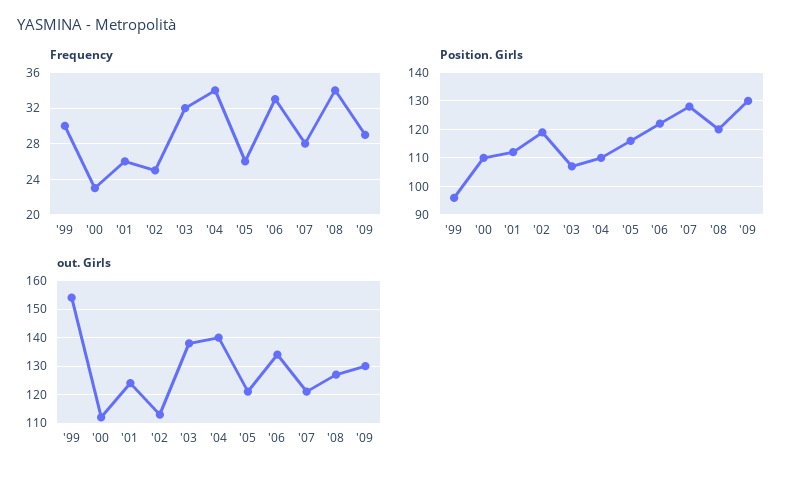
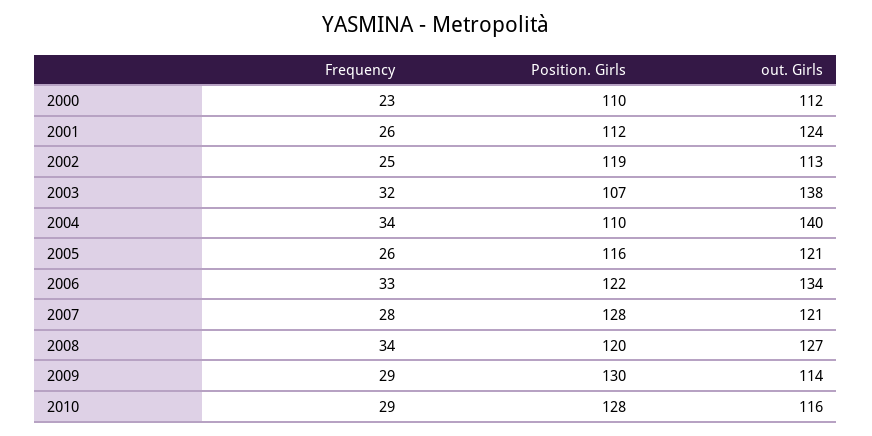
Frequency, '99: 30 -> none
Position. Girls, '99: 95 -> none
out. Girls, '99: 155 -> none
out. Girls, '09: 130 -> 114
Frequency, 2010: none -> 29
Position. Girls, 2010: none -> 128
out. Girls, 2010: none -> 116

